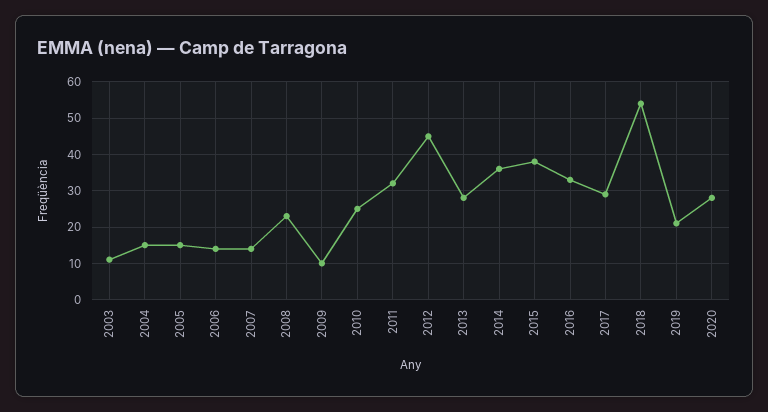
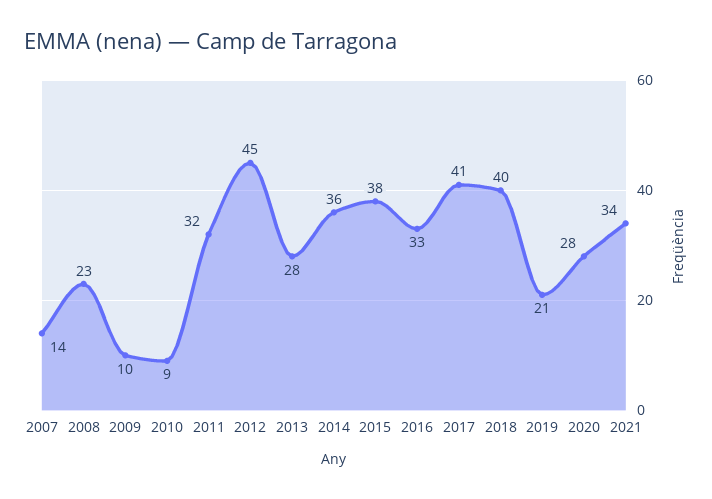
2003: 10 -> none
2004: 15 -> none
2005: 15 -> none
2006: 15 -> none
2010: 25 -> 9
2017: 30 -> 41
2018: 55 -> 40
2021: none -> 34

